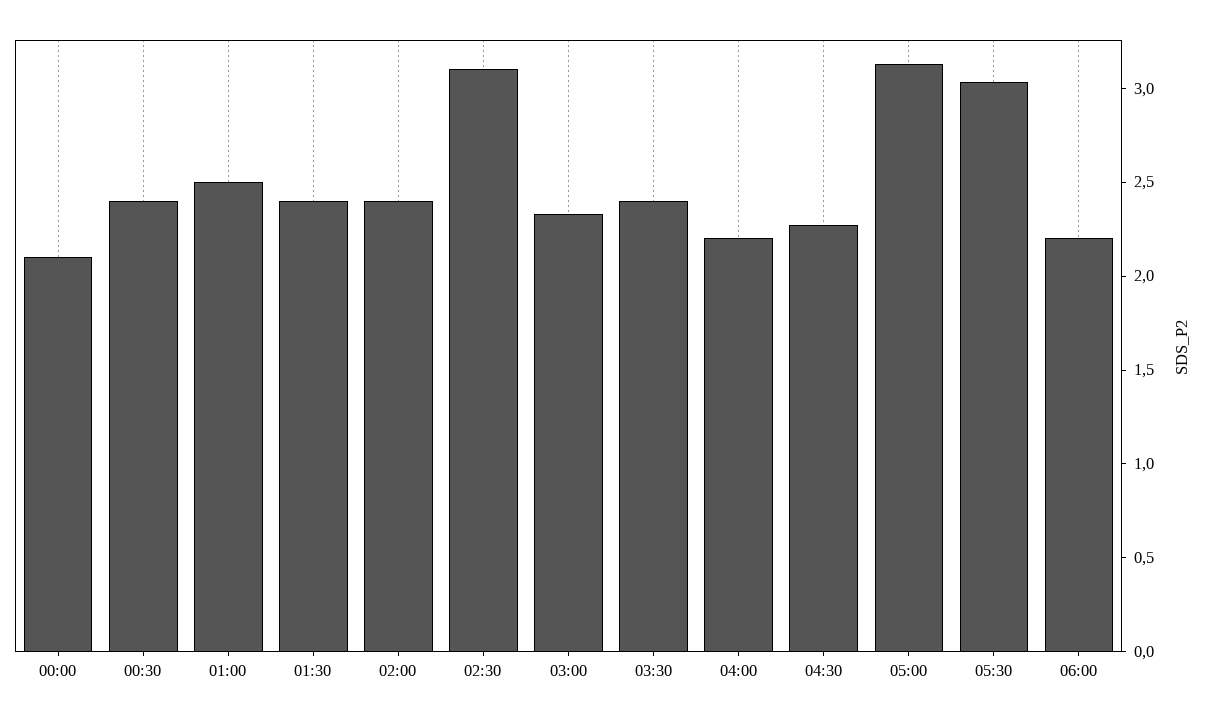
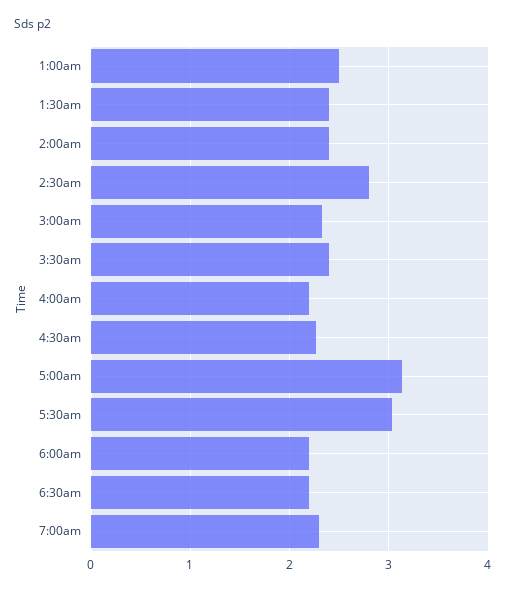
00:00: 2.1 -> none
00:30: 2.4 -> none
02:30: 3.1 -> 2.8
6:30am: none -> 2.2
7:00am: none -> 2.3

